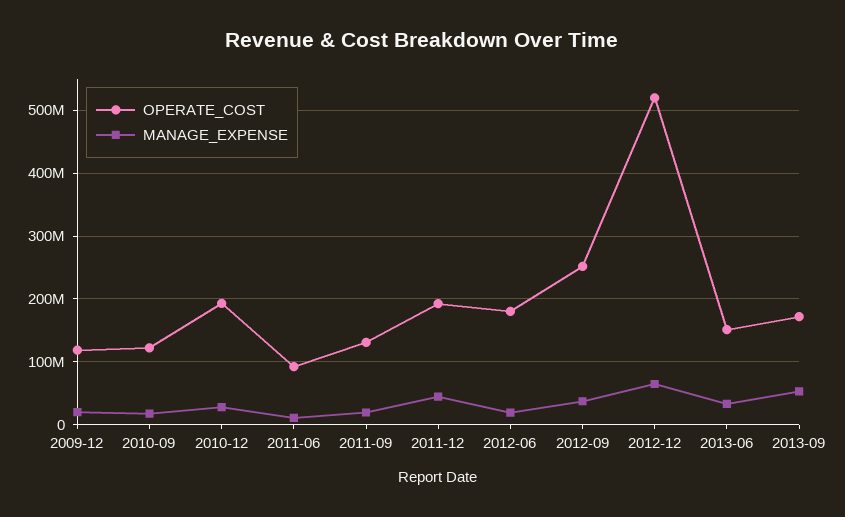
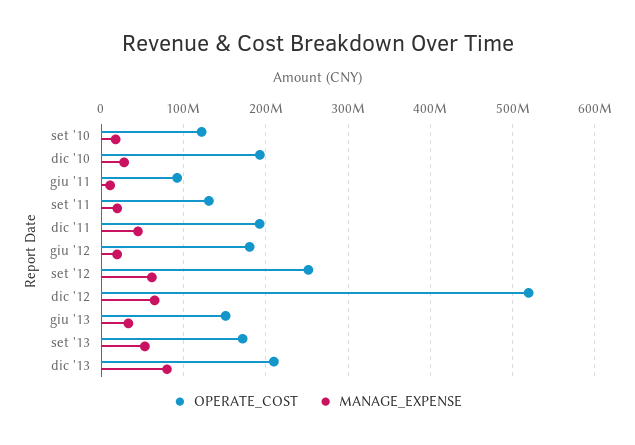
OPERATE_COST, 2009-12: 120000000 -> none
MANAGE_EXPENSE, 2009-12: 20000000 -> none
MANAGE_EXPENSE, 2012-09: 40000000 -> 60000000
OPERATE_COST, dic '13: none -> 210000000
MANAGE_EXPENSE, dic '13: none -> 80000000

